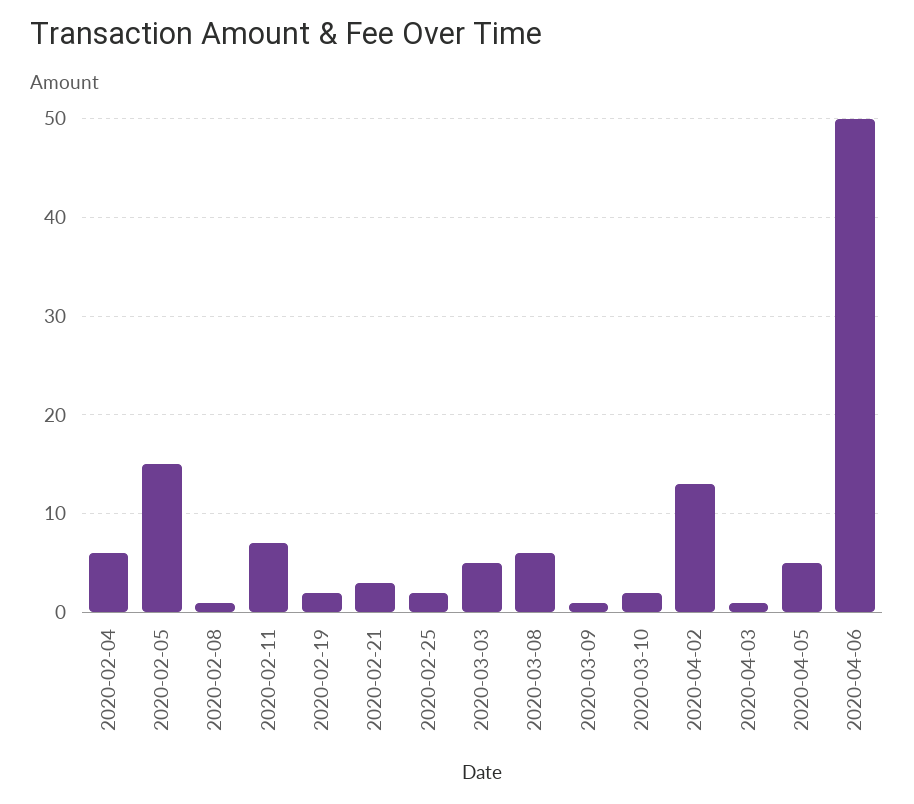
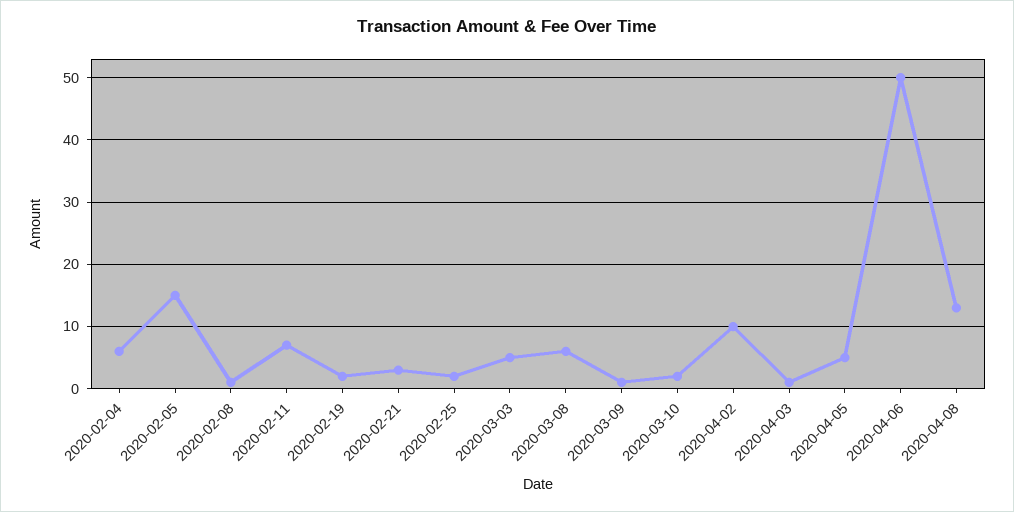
2020-04-02: 13 -> 10
2020-04-08: none -> 13

